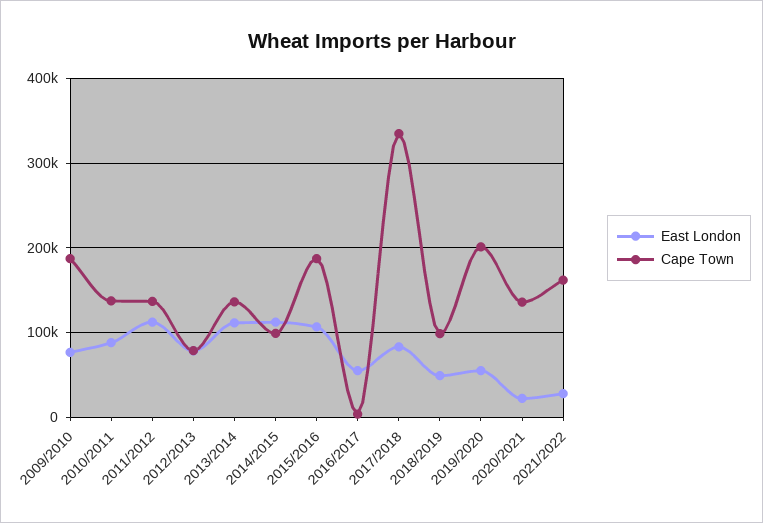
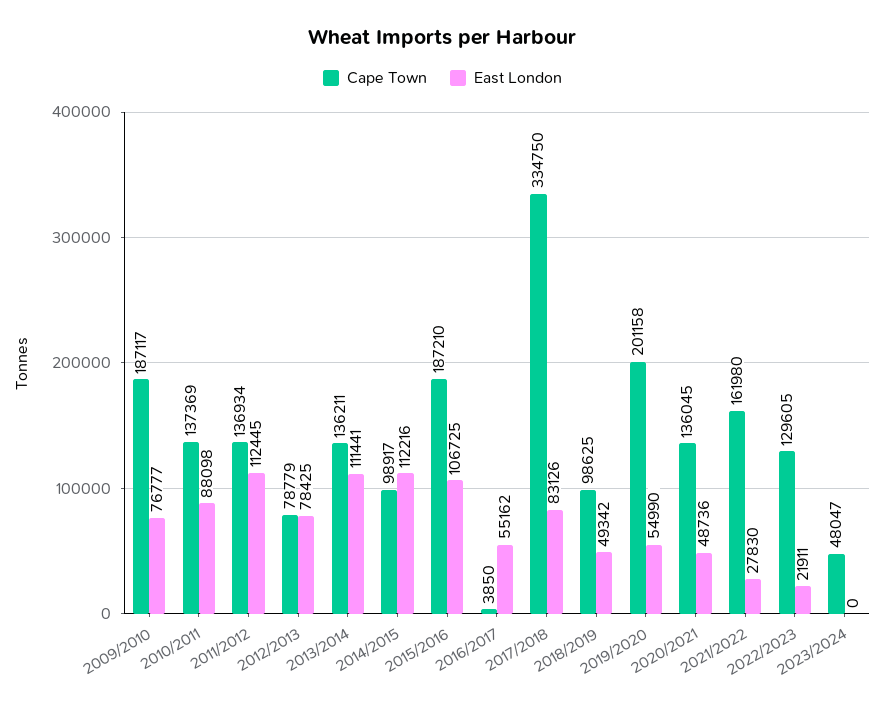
East London, 2020/2021: 20000 -> 48736
Cape Town, 2022/2023: none -> 129605
East London, 2022/2023: none -> 21911
Cape Town, 2023/2024: none -> 48047
East London, 2023/2024: none -> 0

